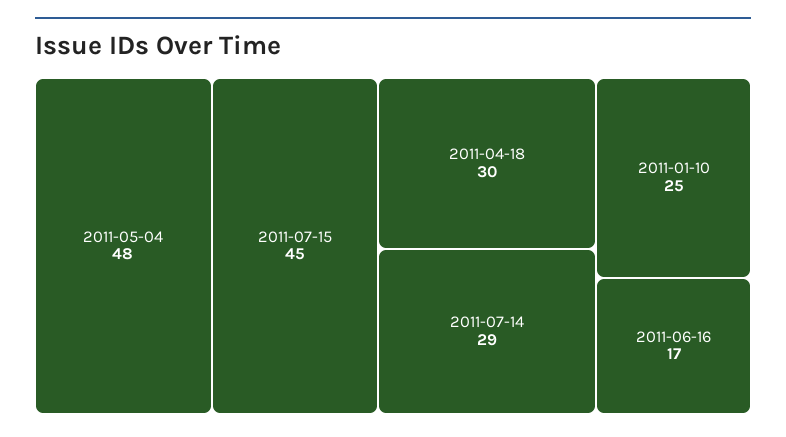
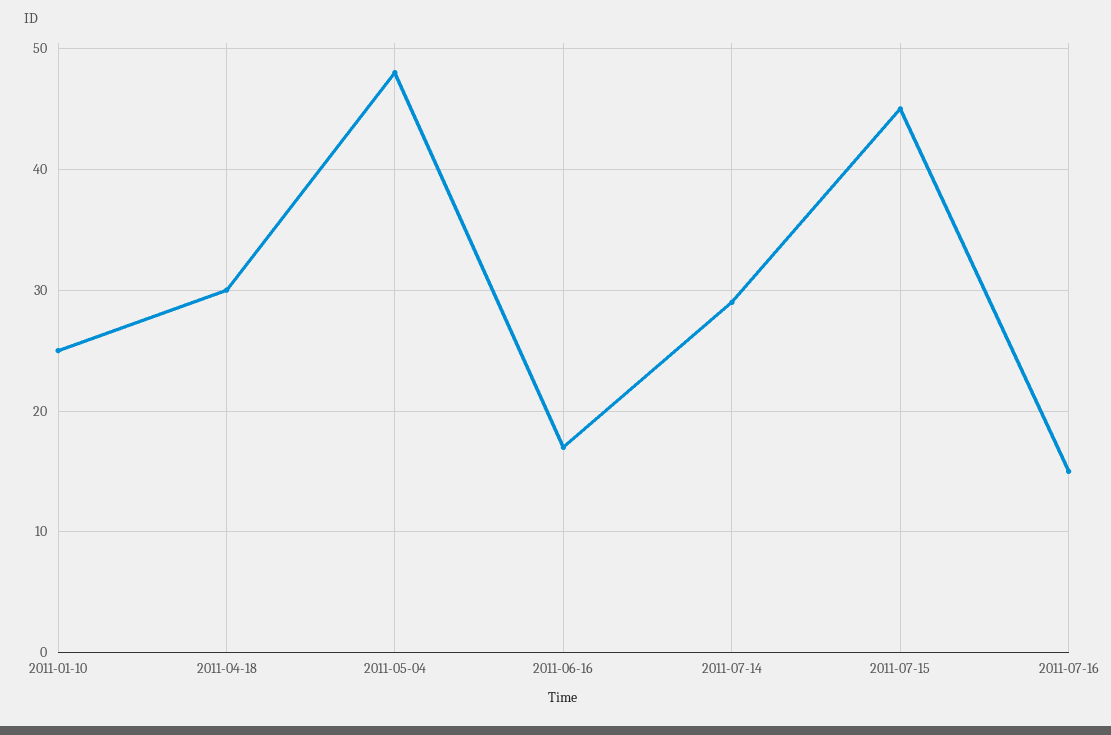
2011-07-16: none -> 15

